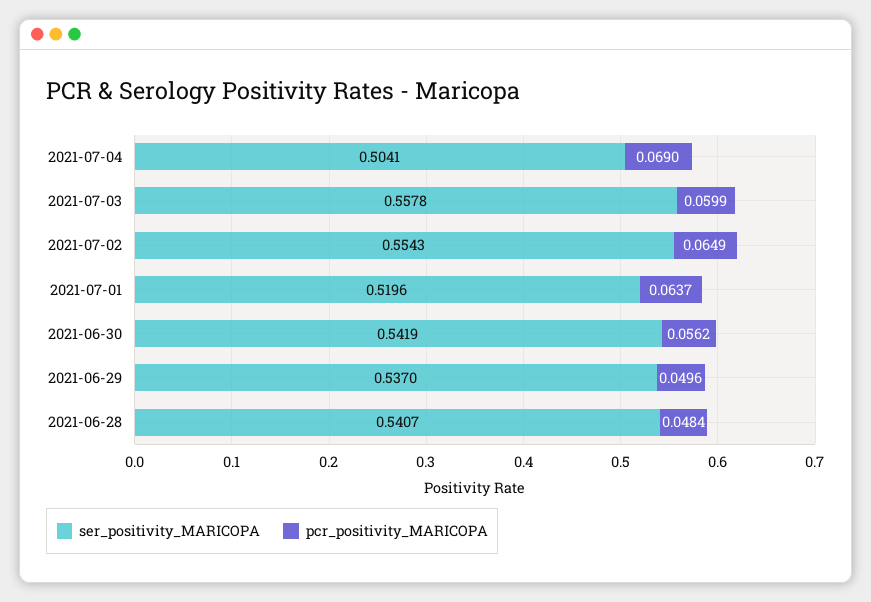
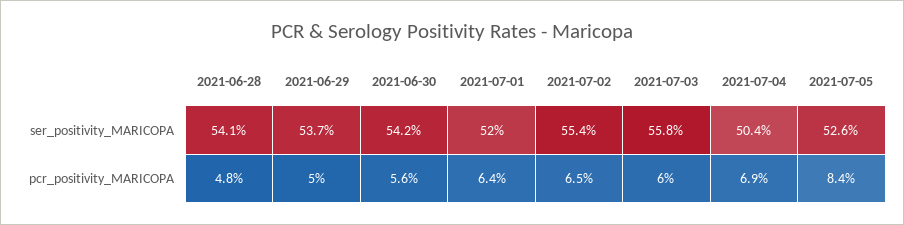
ser_positivity_MARICOPA, 2021-07-05: none -> 0.526
pcr_positivity_MARICOPA, 2021-07-05: none -> 0.084

